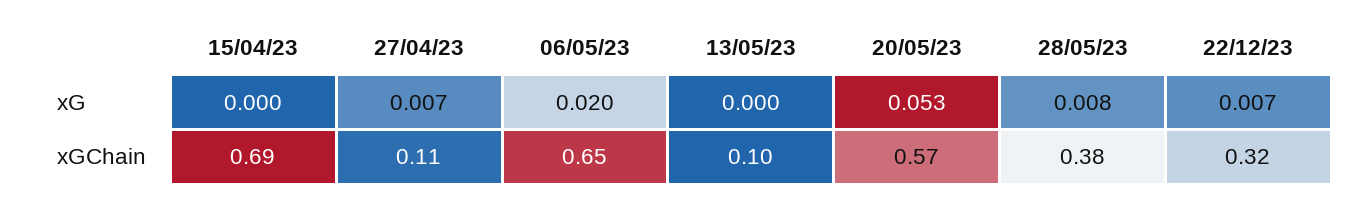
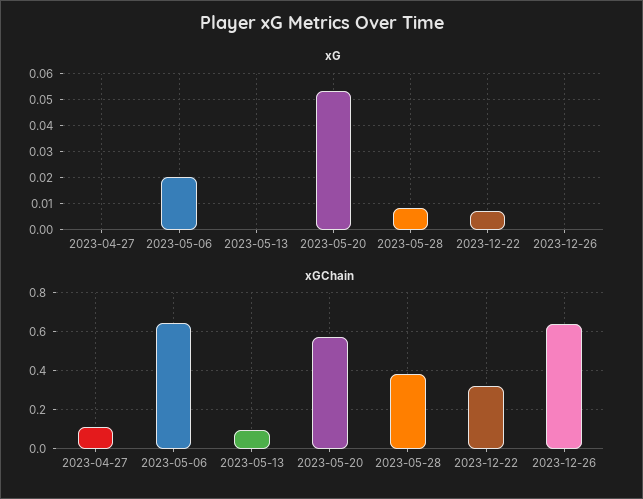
xG, 15/04/23: 0 -> none
xG, 27/04/23: 0.007 -> 0
xGChain, 15/04/23: 0.69 -> none
xG, 2023-12-26: none -> 0
xGChain, 2023-12-26: none -> 0.65

